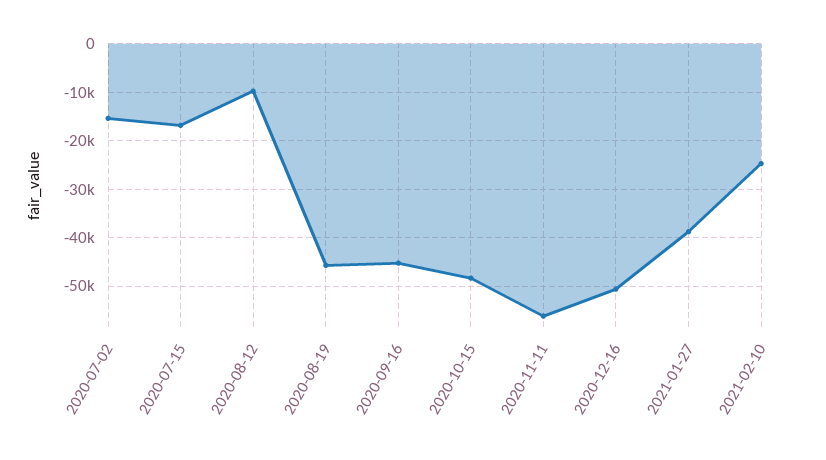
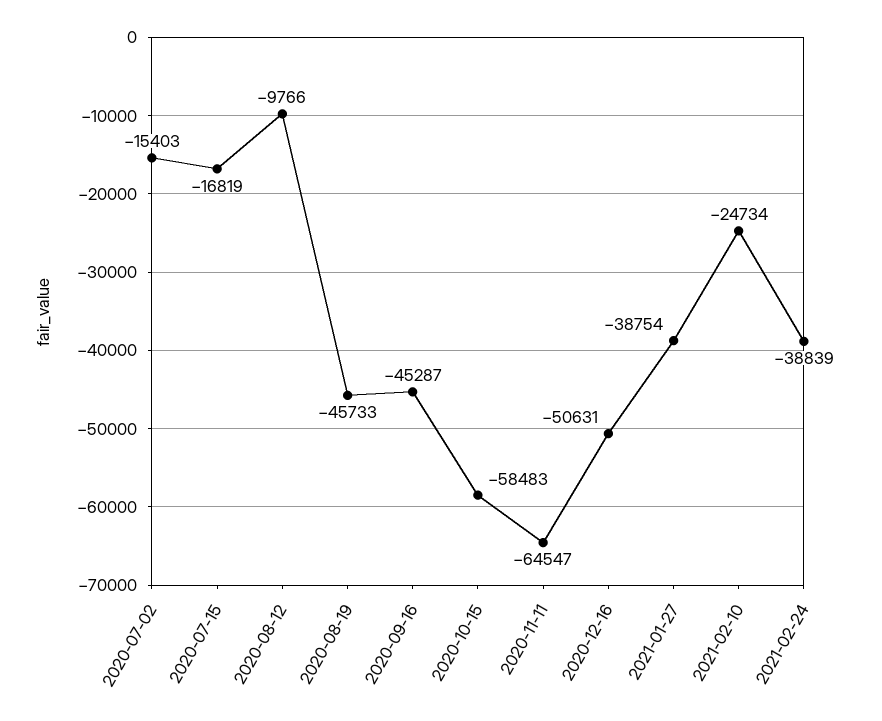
2020-10-15: -48000 -> -58483
2020-11-11: -56000 -> -64547
2021-02-24: none -> -38839

